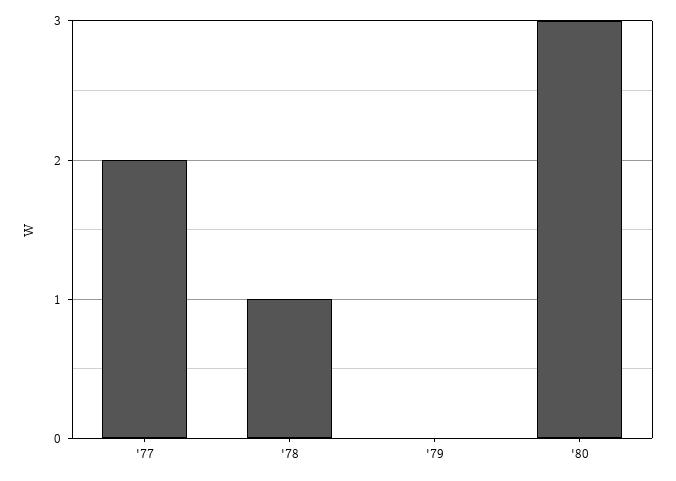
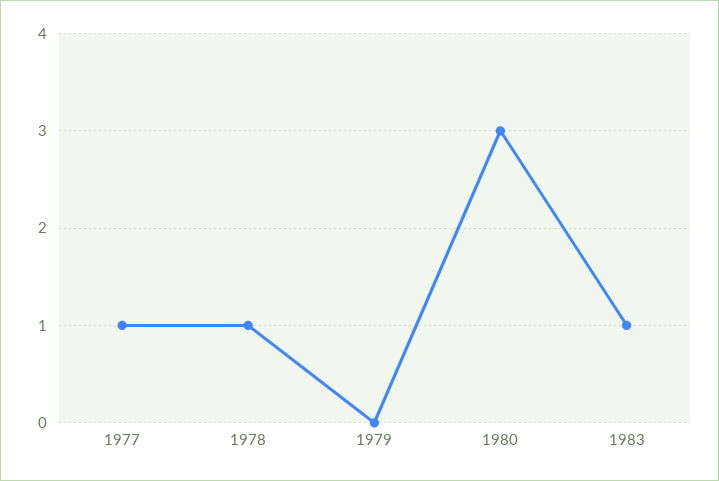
'77: 2 -> 1
1983: none -> 1

